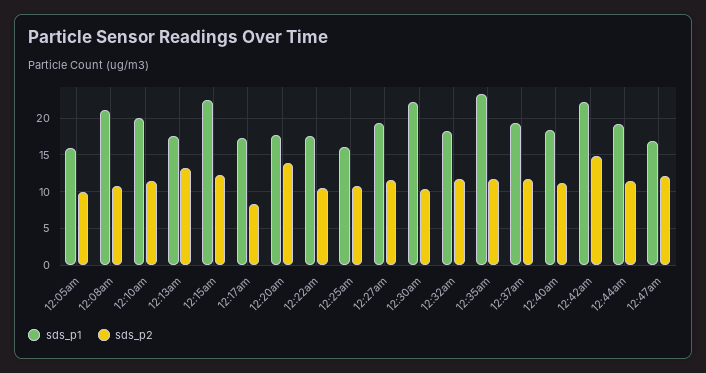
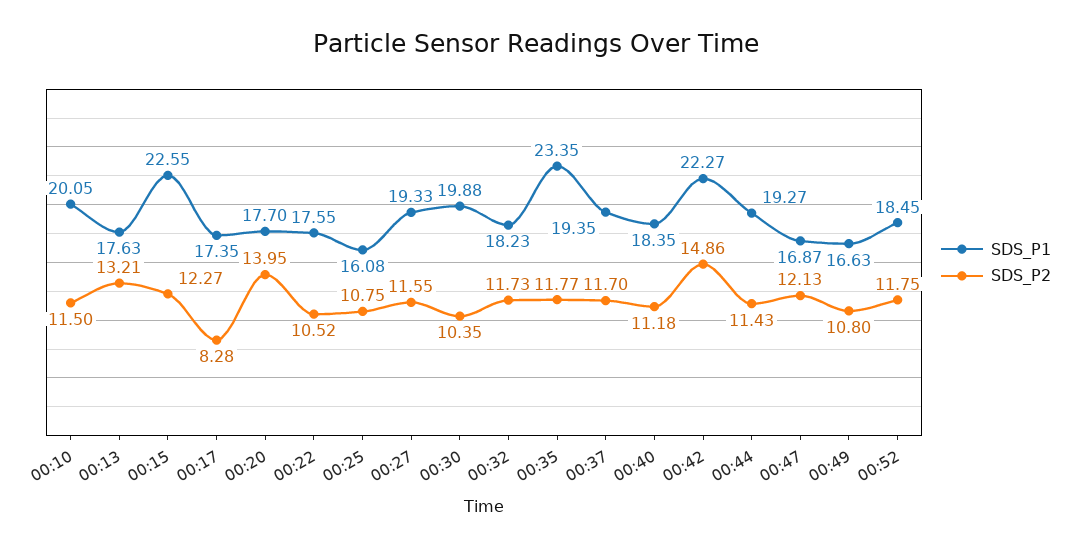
sds_p1, 12:05am: 16 -> none
sds_p2, 12:05am: 10 -> none
sds_p1, 12:08am: 21 -> none
sds_p2, 12:08am: 11 -> none
sds_p1, 12:30am: 22 -> 19.88
sds_p1, 00:49: none -> 16.63
sds_p2, 00:49: none -> 10.8
sds_p1, 00:52: none -> 18.45
sds_p2, 00:52: none -> 11.75

